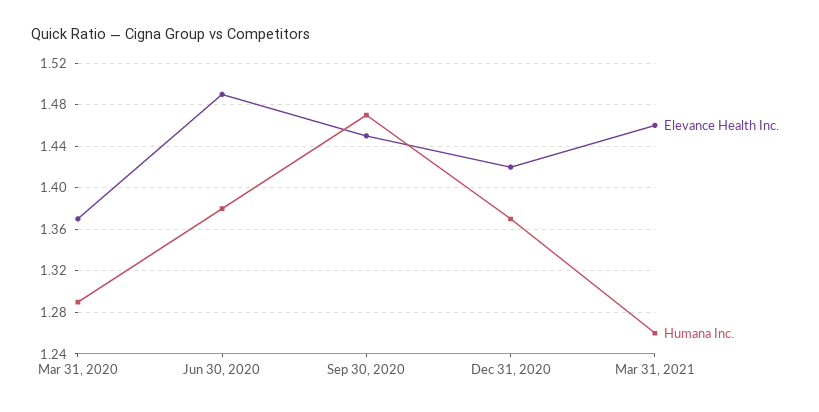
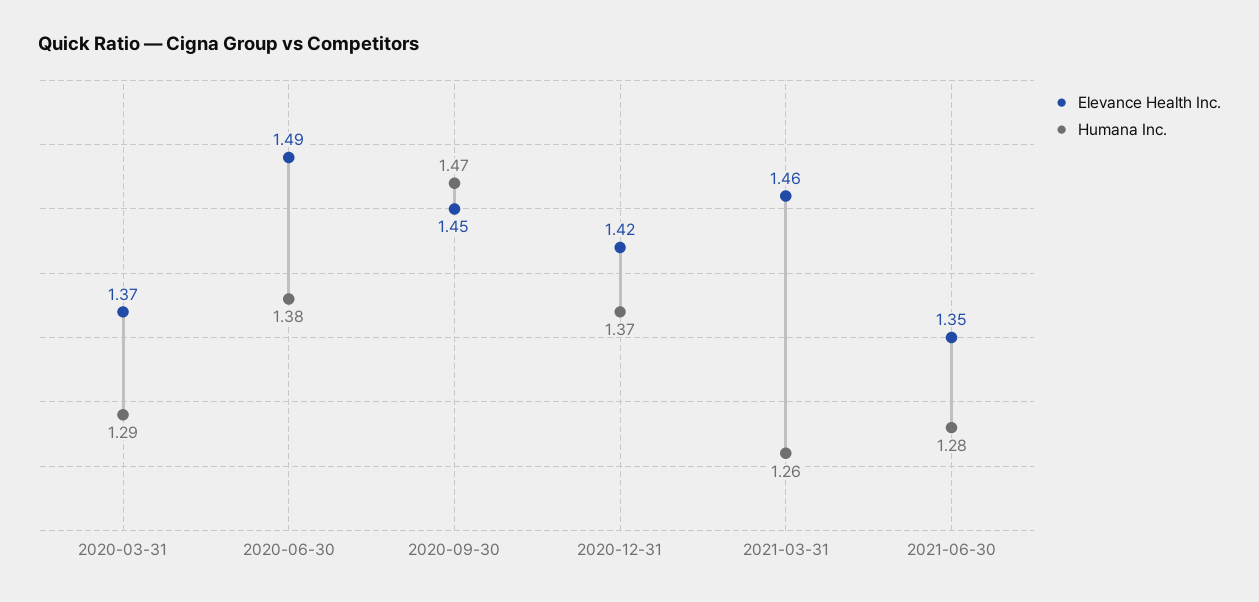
Elevance Health Inc., 2021-06-30: none -> 1.35
Humana Inc., 2021-06-30: none -> 1.28

